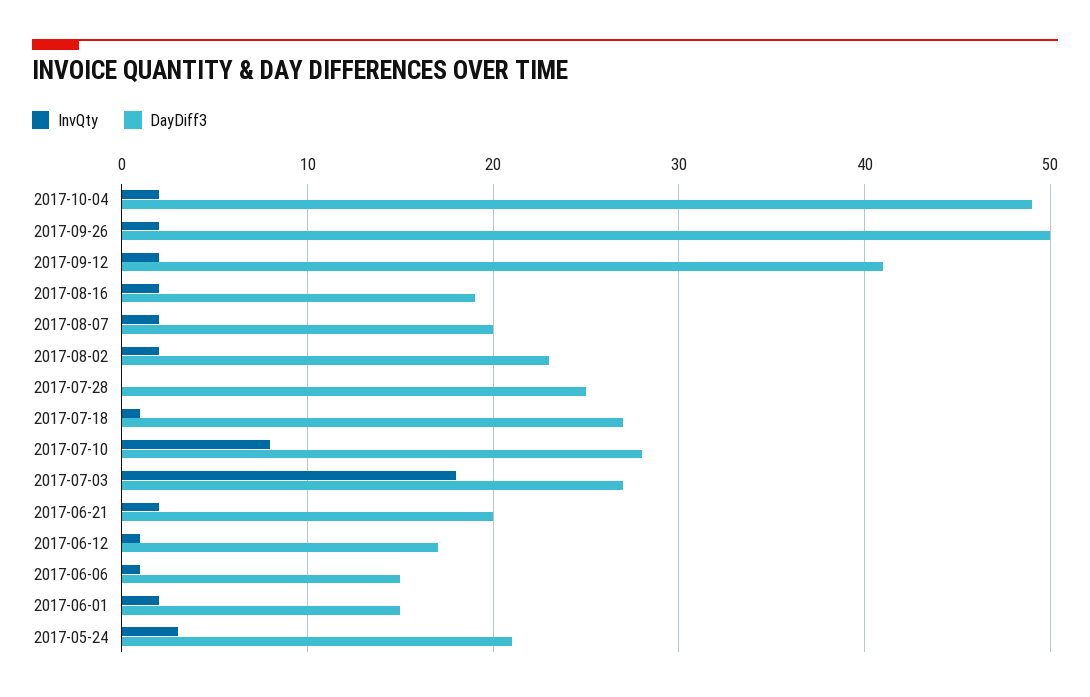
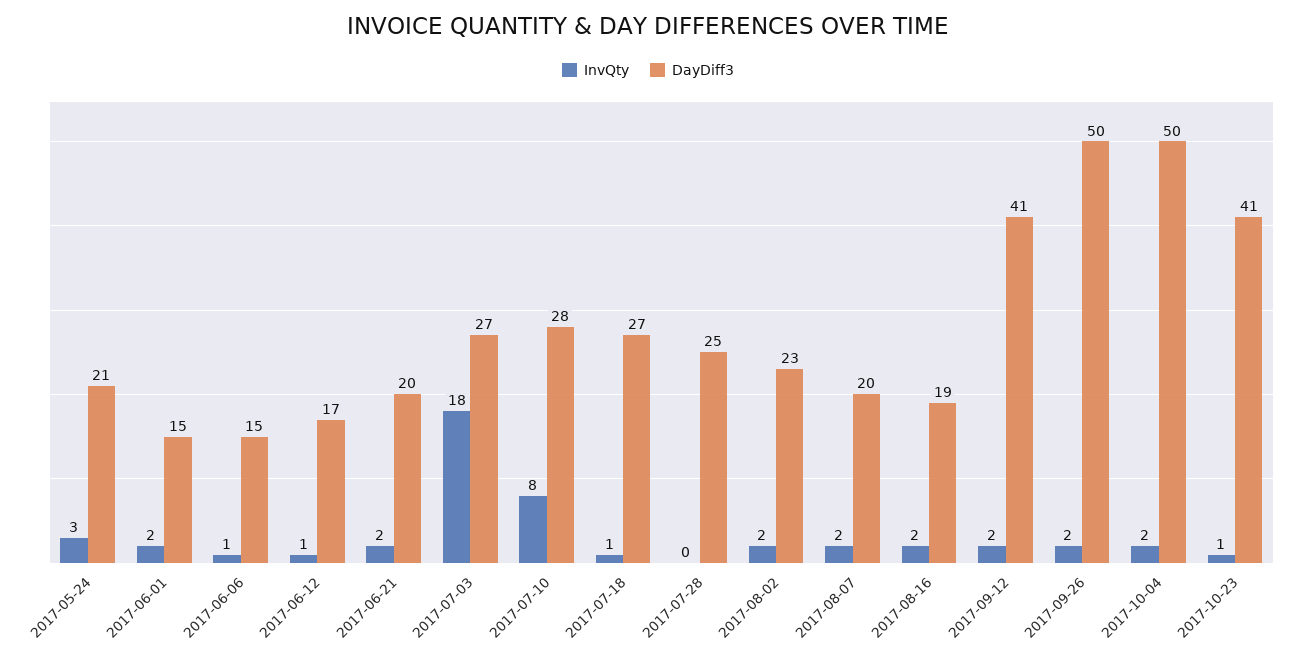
DayDiff3, 2017-10-04: 49 -> 50
InvQty, 2017-10-23: none -> 1
DayDiff3, 2017-10-23: none -> 41

